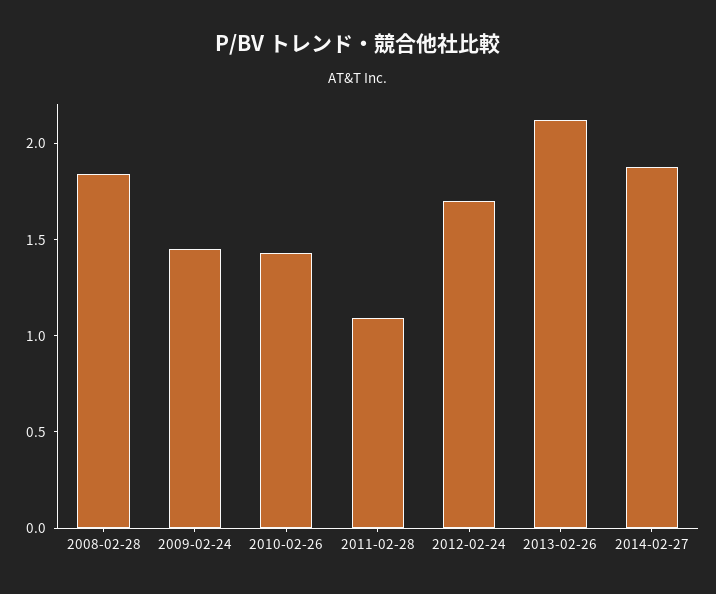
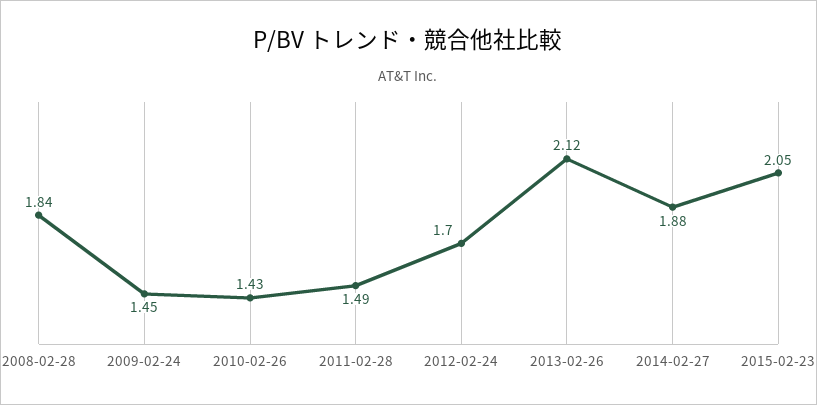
2011-02-28: 1.1 -> 1.49
2015-02-23: none -> 2.05

